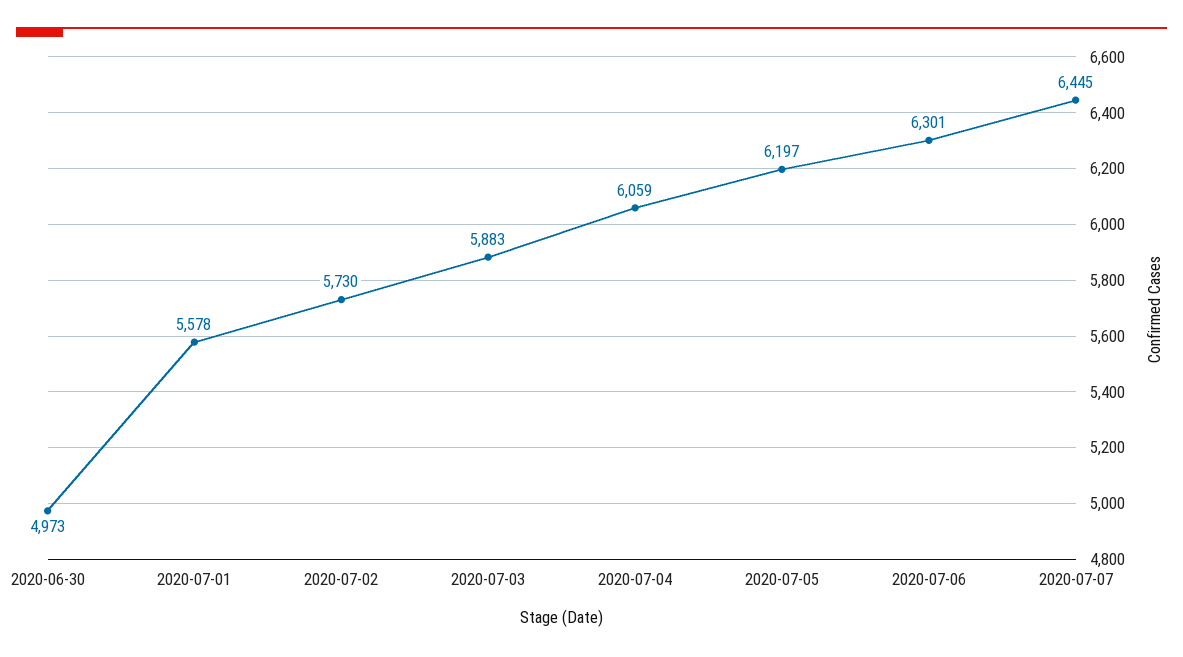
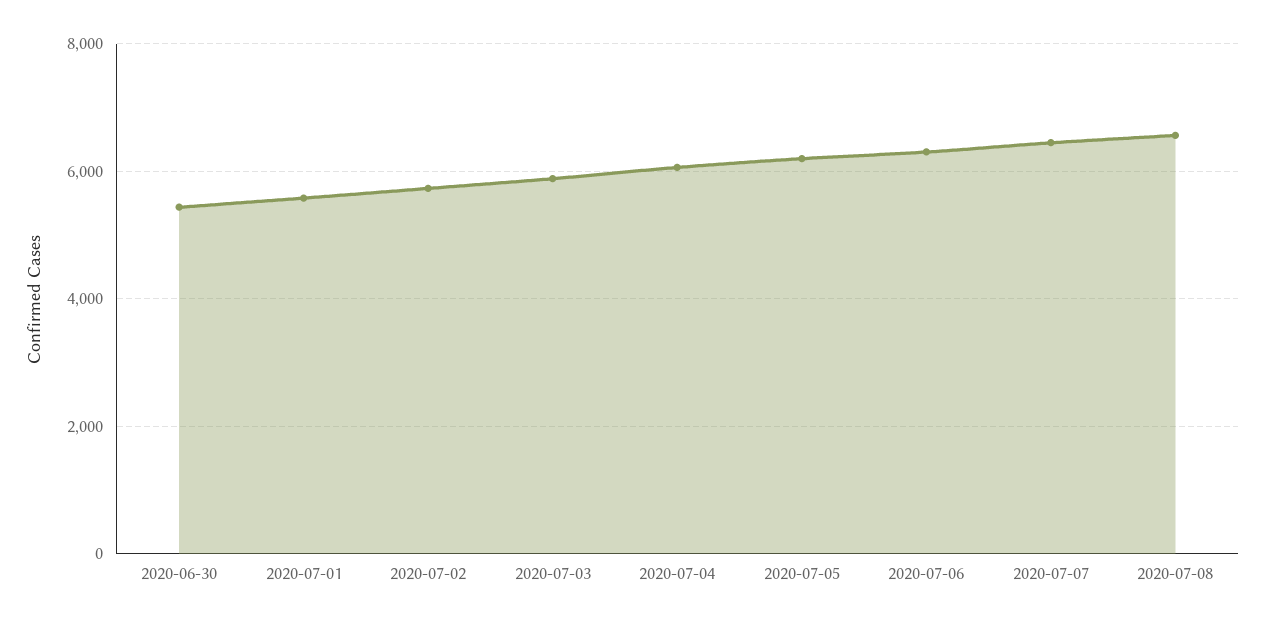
2020-06-30: 4973 -> 5400
2020-07-08: none -> 6600

